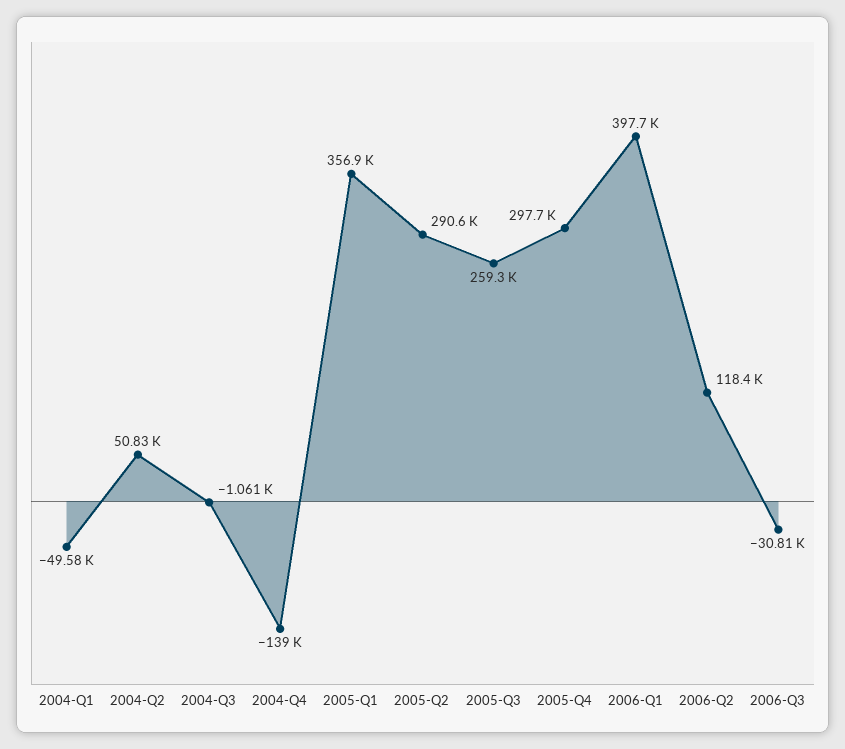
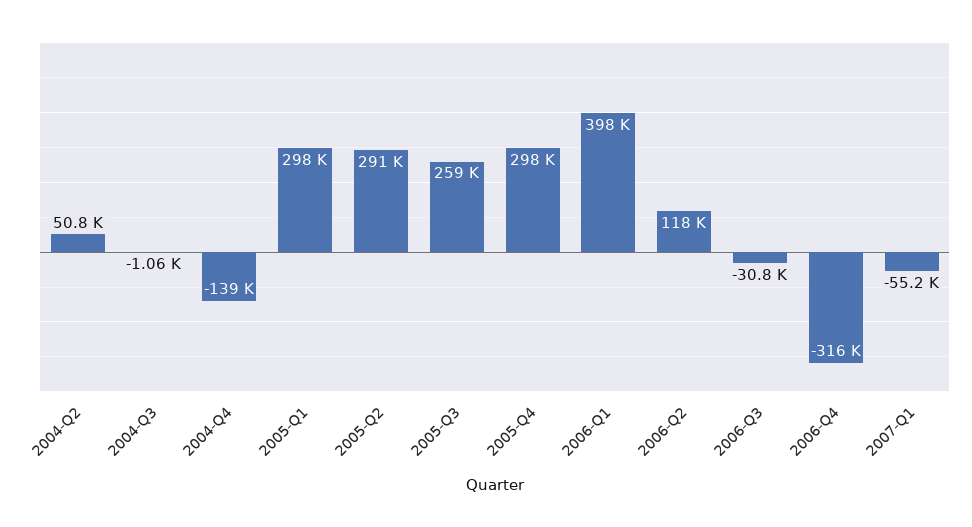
2004-Q1: -49580 -> none
2005-Q1: 356900 -> 298000
2006-Q4: none -> -316000
2007-Q1: none -> -55200

